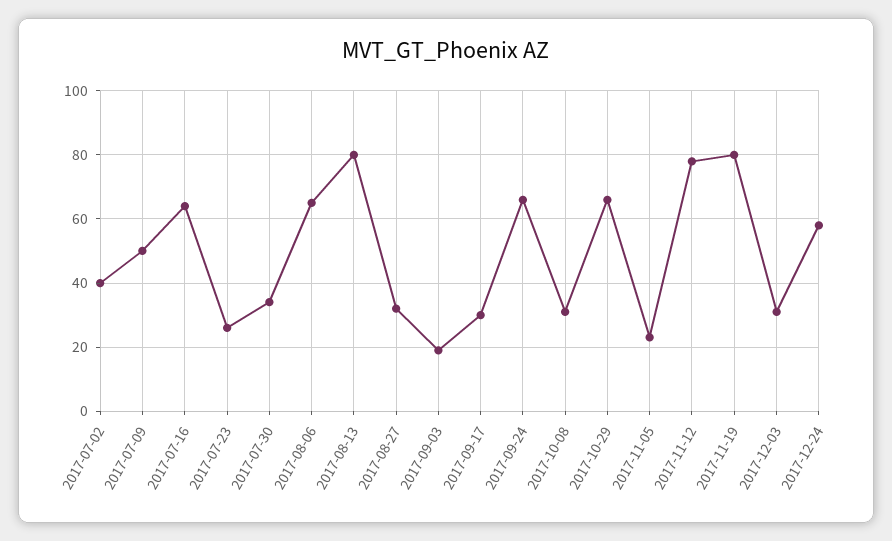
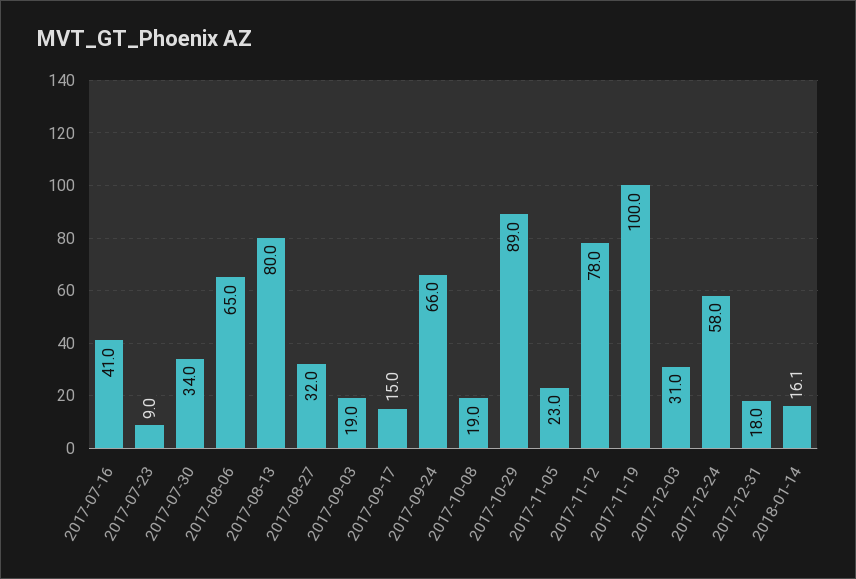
2017-07-02: 40 -> none
2017-07-09: 50 -> none
2017-07-16: 65 -> 41
2017-07-23: 25 -> 9
2017-09-17: 30 -> 15
2017-10-08: 30 -> 19
2017-10-29: 65 -> 89
2017-11-19: 80 -> 100
2017-12-31: none -> 18
2018-01-14: none -> 16.1

